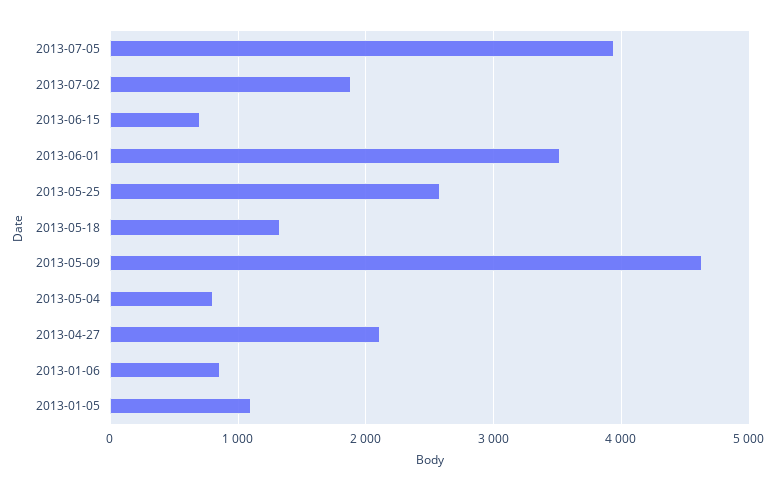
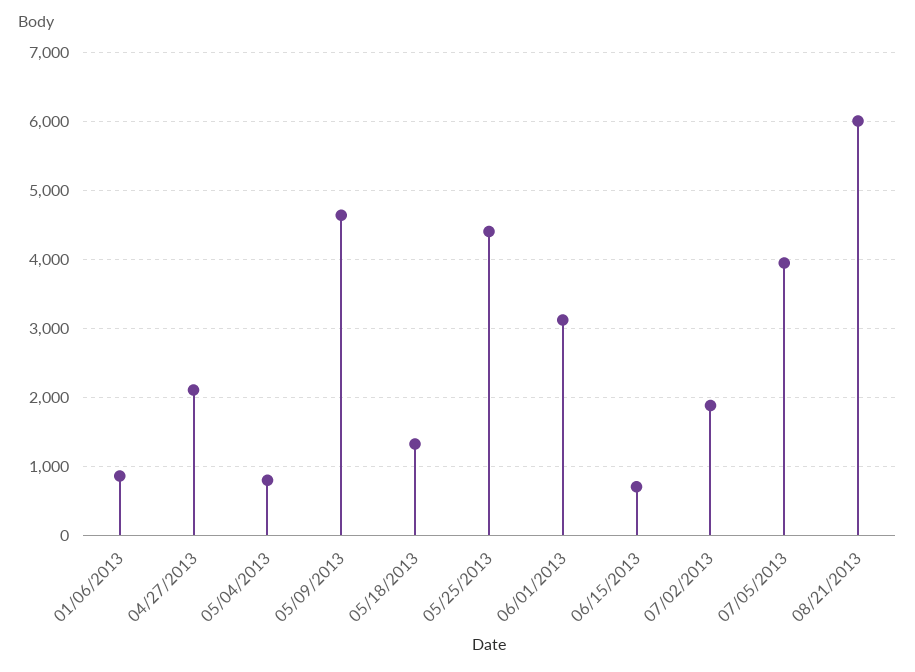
2013-06-01: 3500 -> 3100
2013-05-25: 2600 -> 4400
2013-01-05: 1100 -> none
08/21/2013: none -> 6000

